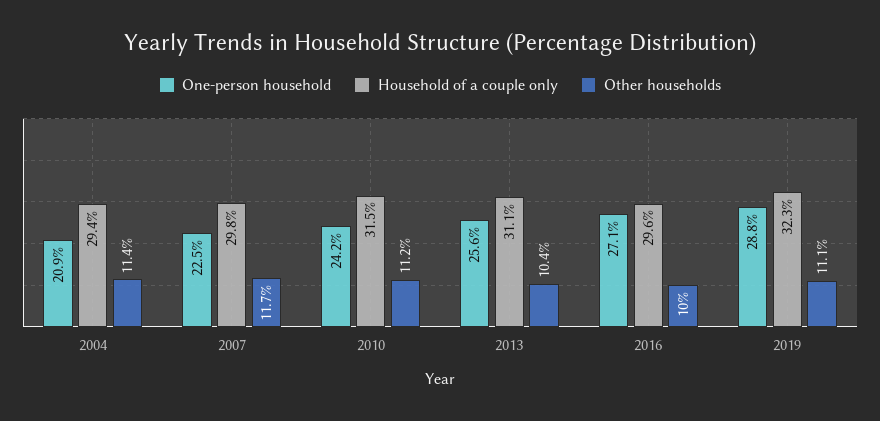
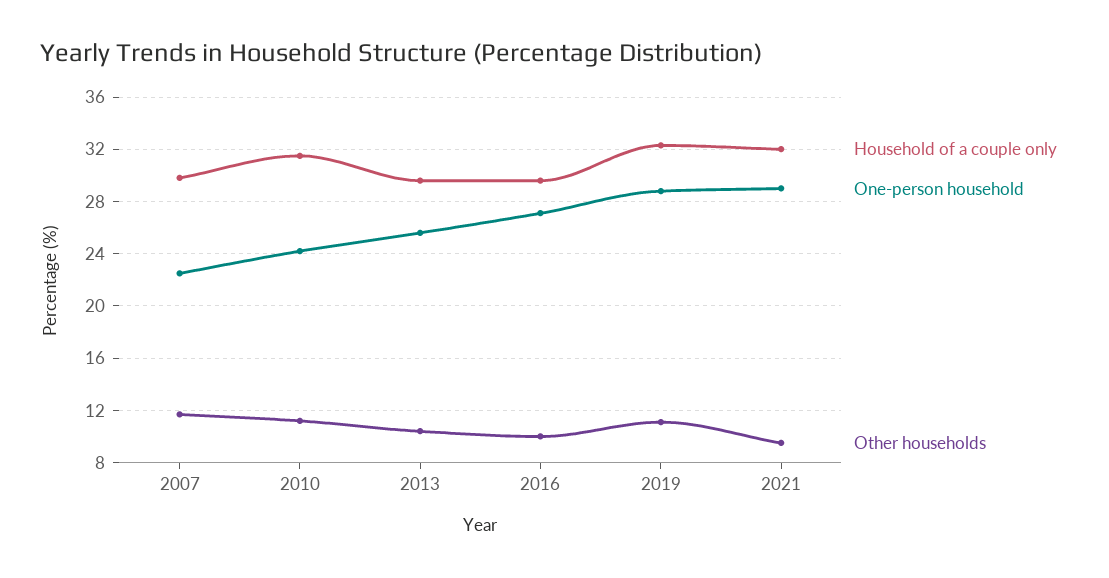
One-person household, 2004: 20.9 -> none
Household of a couple only, 2004: 29.4 -> none
Other households, 2004: 11.4 -> none
Household of a couple only, 2013: 31.1 -> 29.5
Household of a couple only, 2021: none -> 32
One-person household, 2021: none -> 29
Other households, 2021: none -> 9.5

